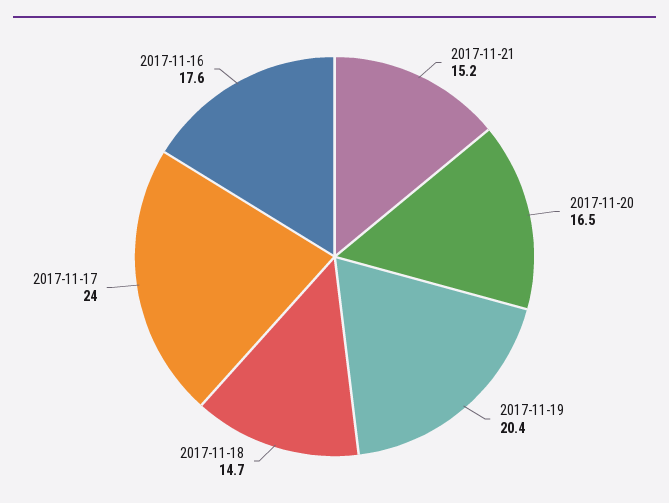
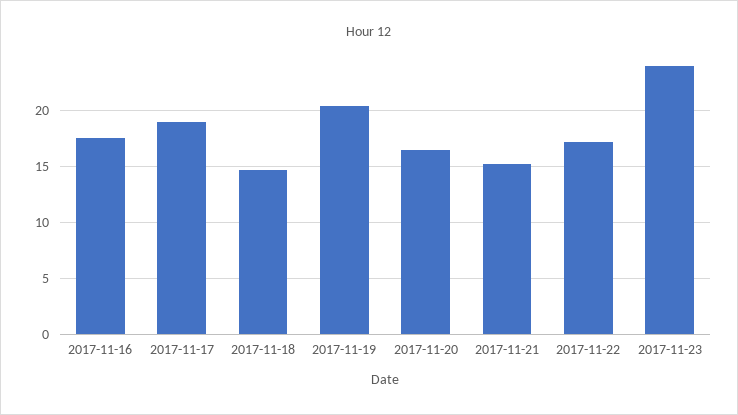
2017-11-17: 24 -> 19
2017-11-22: none -> 17
2017-11-23: none -> 24

